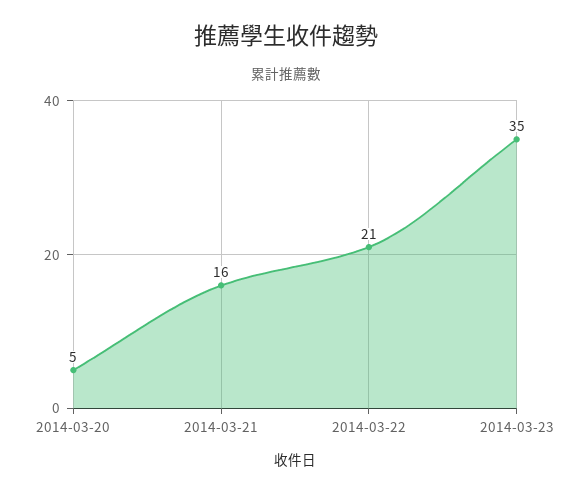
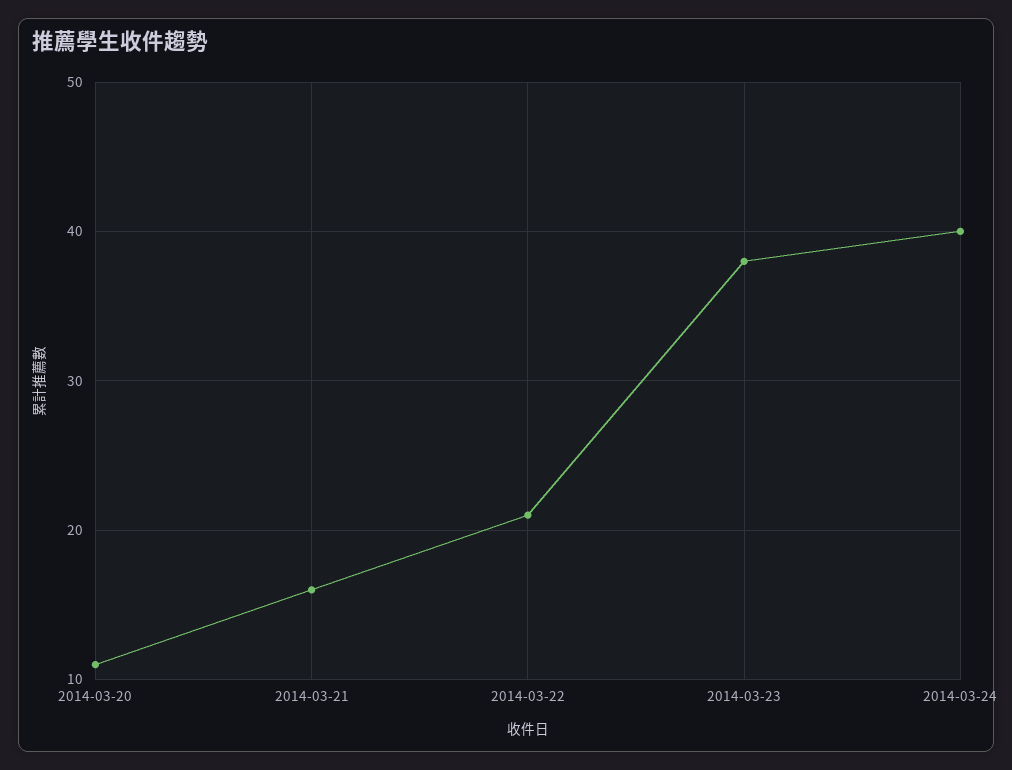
2014-03-20: 5 -> 11
2014-03-23: 35 -> 38
2014-03-24: none -> 40

